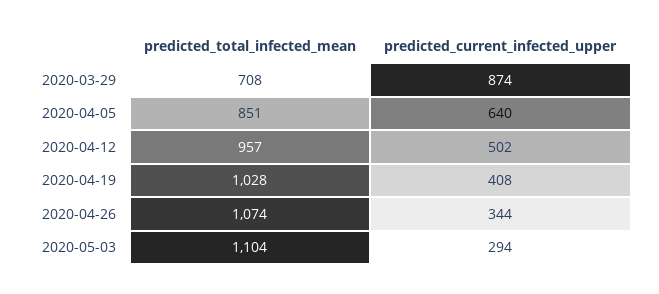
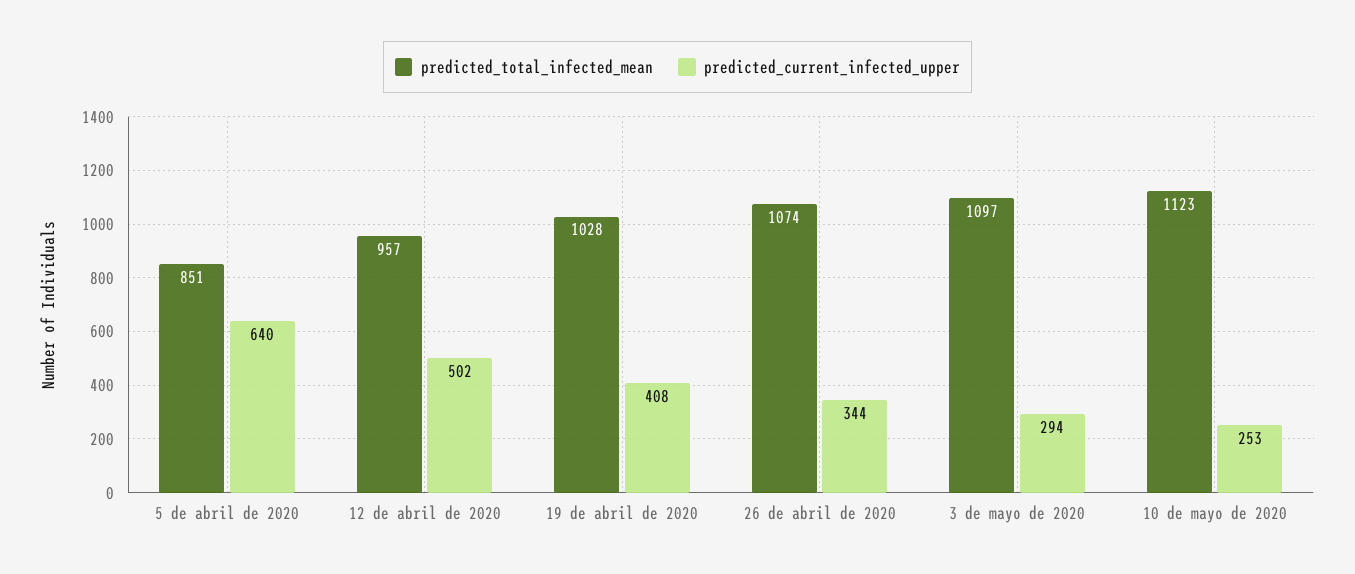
predicted_total_infected_mean, 2020-03-29: 708 -> none
predicted_current_infected_upper, 2020-03-29: 874 -> none
predicted_total_infected_mean, 2020-05-03: 1104 -> 1097
predicted_total_infected_mean, 10 de mayo de 2020: none -> 1123
predicted_current_infected_upper, 10 de mayo de 2020: none -> 253

